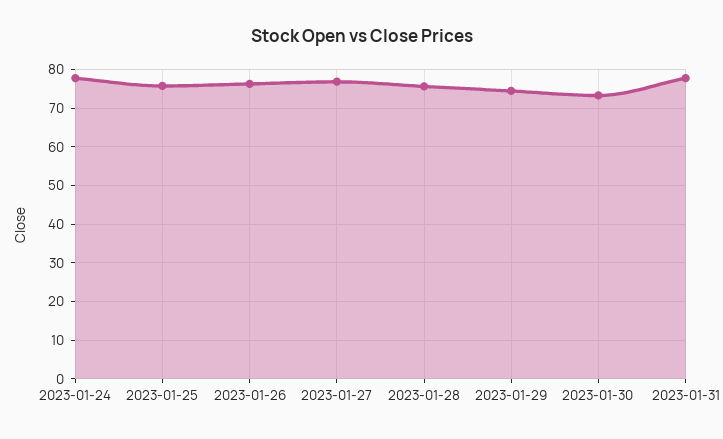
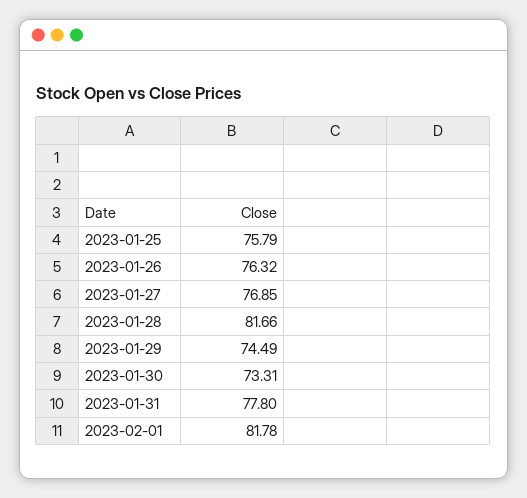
2023-01-24: 78 -> none
2023-01-28: 76 -> 81.66
2023-02-01: none -> 81.78

